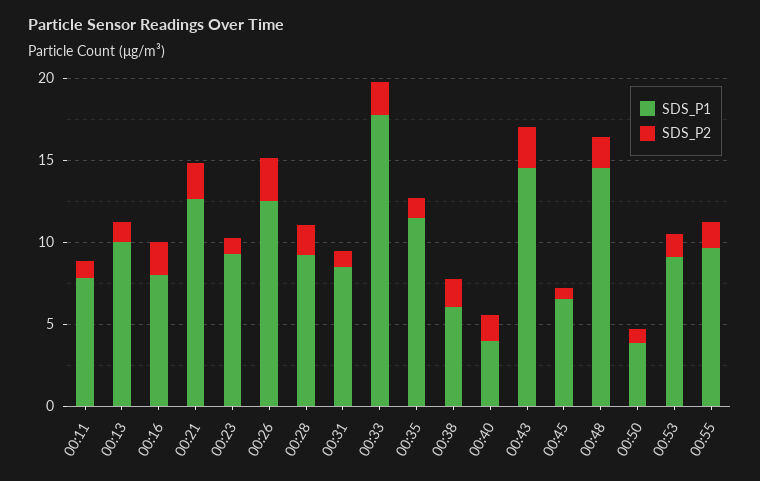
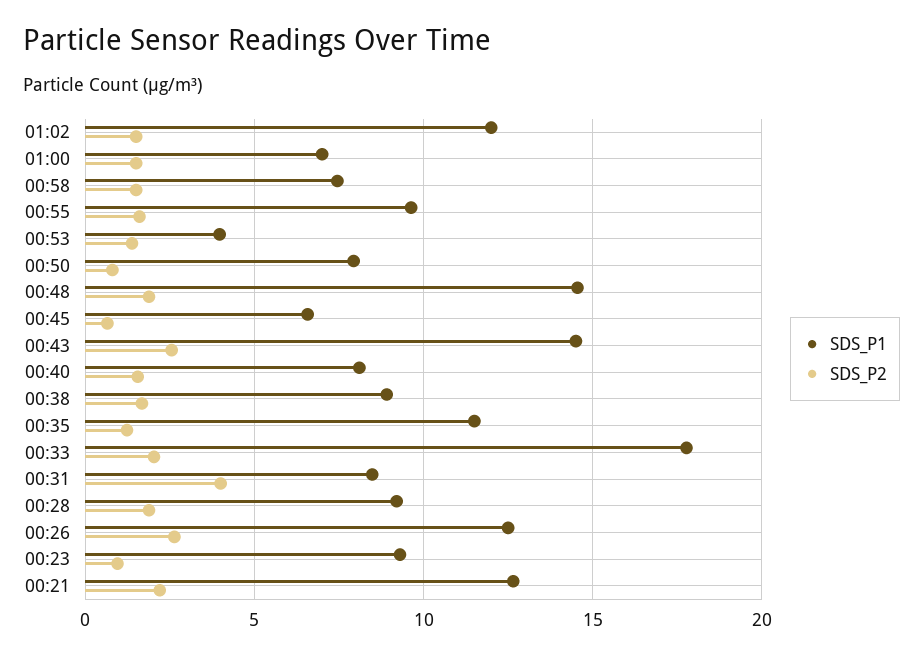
SDS_P1, 00:11: 8 -> none
SDS_P2, 00:11: 1 -> none
SDS_P1, 00:13: 10 -> none
SDS_P2, 00:13: 1 -> none
SDS_P1, 00:16: 8 -> none
SDS_P2, 00:16: 2 -> none
SDS_P2, 00:31: 1 -> 4
SDS_P1, 00:38: 6 -> 9
SDS_P1, 00:40: 4 -> 8
SDS_P1, 00:50: 4 -> 8
SDS_P1, 00:53: 9 -> 4
SDS_P1, 01:02: none -> 12
SDS_P2, 01:02: none -> 1.5
SDS_P1, 01:00: none -> 7
SDS_P2, 01:00: none -> 1.5
SDS_P1, 00:58: none -> 7.5
SDS_P2, 00:58: none -> 1.5

